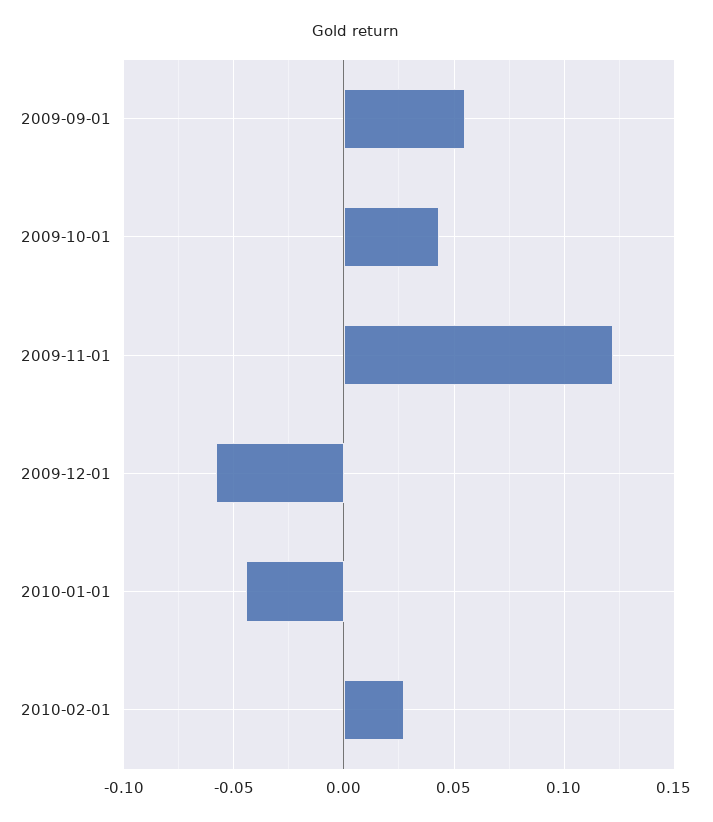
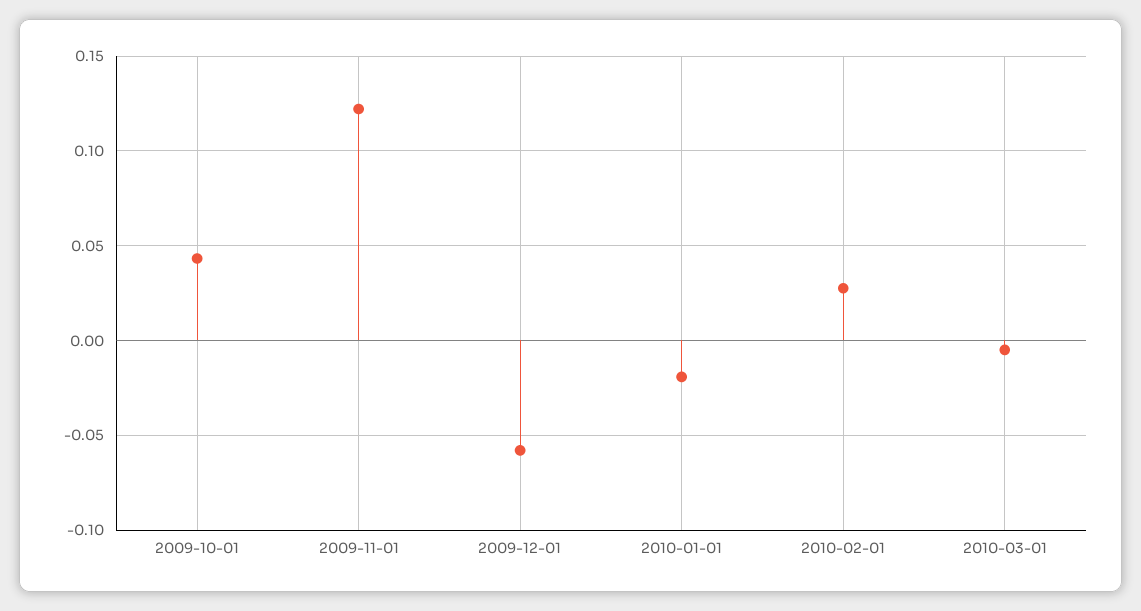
2009-09-01: 0.055 -> none
2010-01-01: -0.045 -> -0.02
2010-03-01: none -> -0.005

